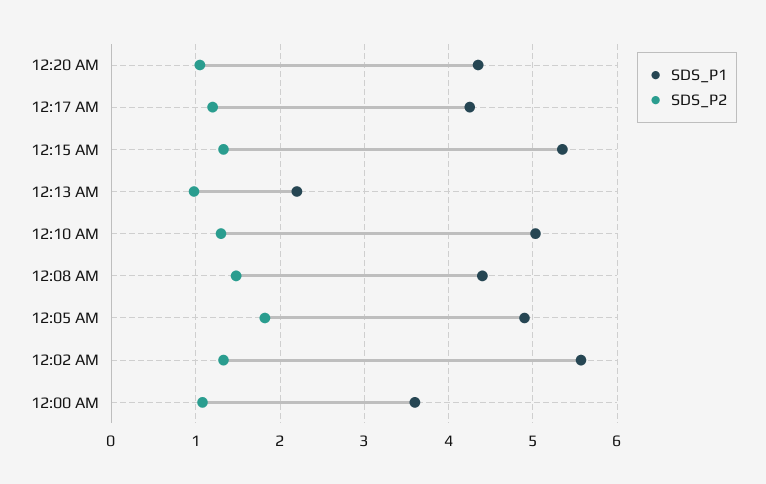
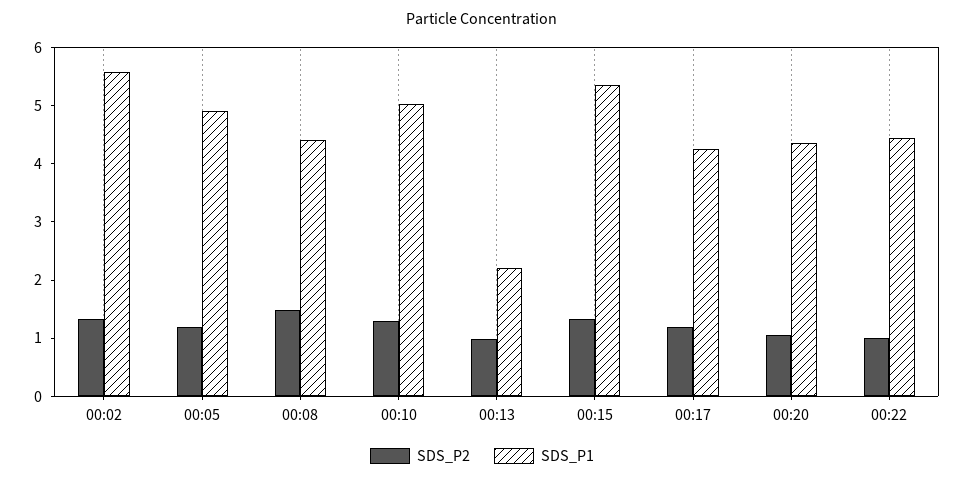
SDS_P2, 12:05 AM: 1.8 -> 1.2
SDS_P1, 12:00 AM: 3.6 -> none
SDS_P2, 12:00 AM: 1.1 -> none
SDS_P2, 00:22: none -> 1
SDS_P1, 00:22: none -> 4.4

